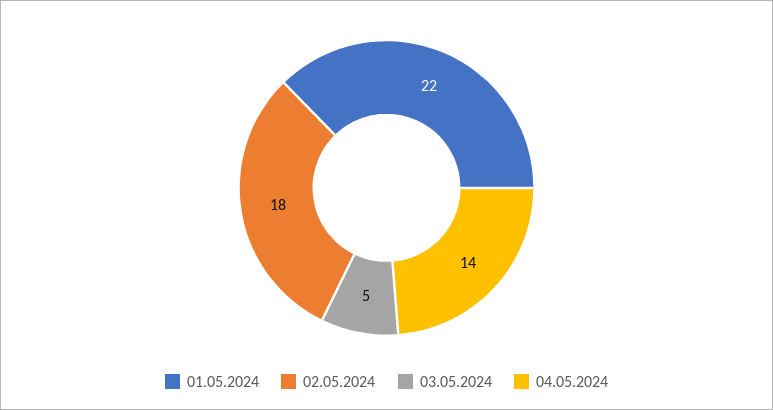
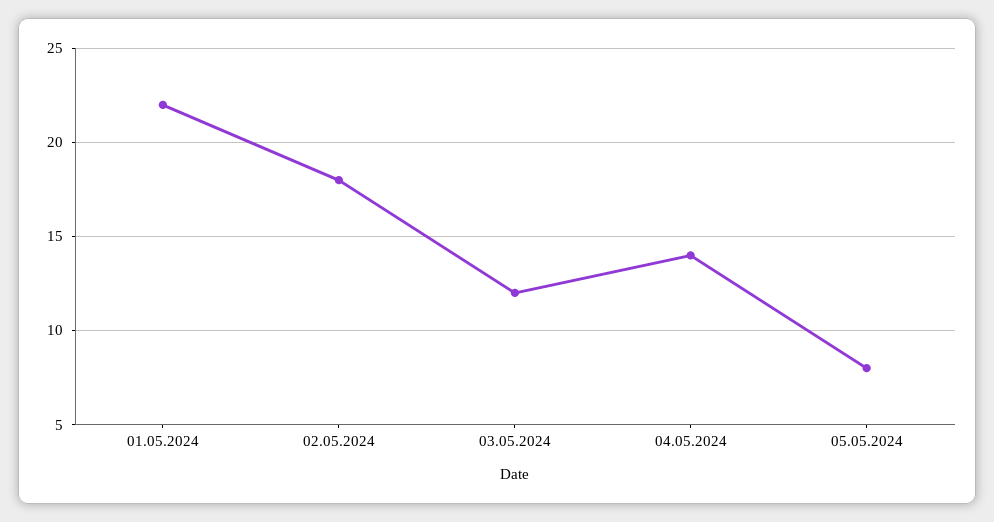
03.05.2024: 5 -> 12
05.05.2024: none -> 8

